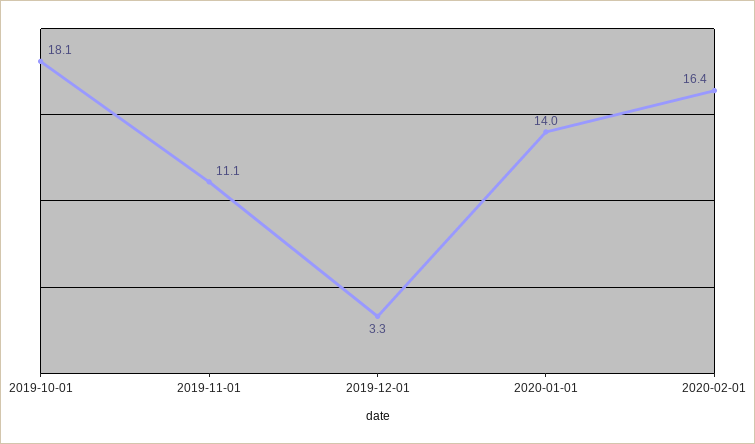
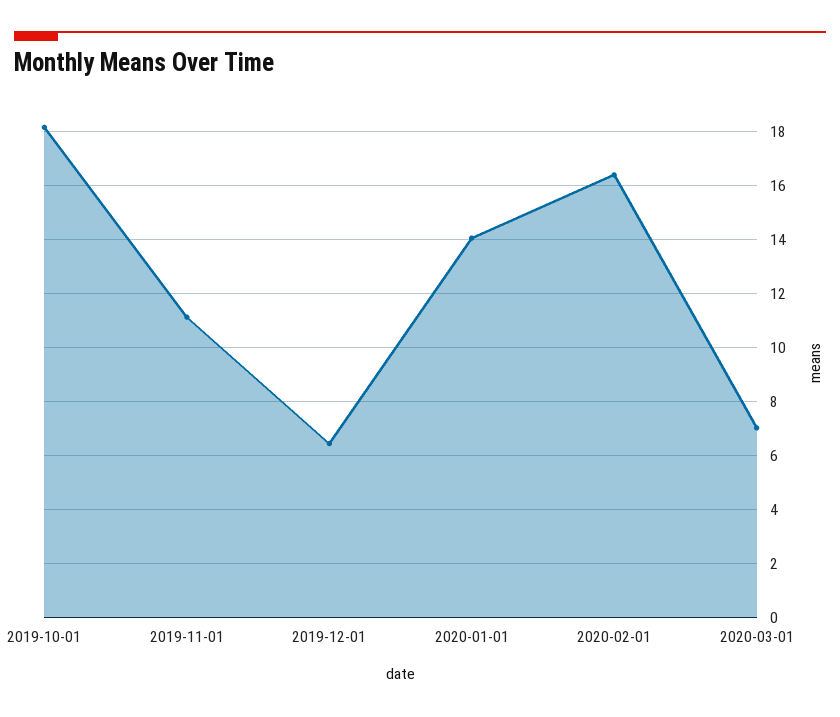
2019-12-01: 3.3 -> 6.5
2020-03-01: none -> 7

